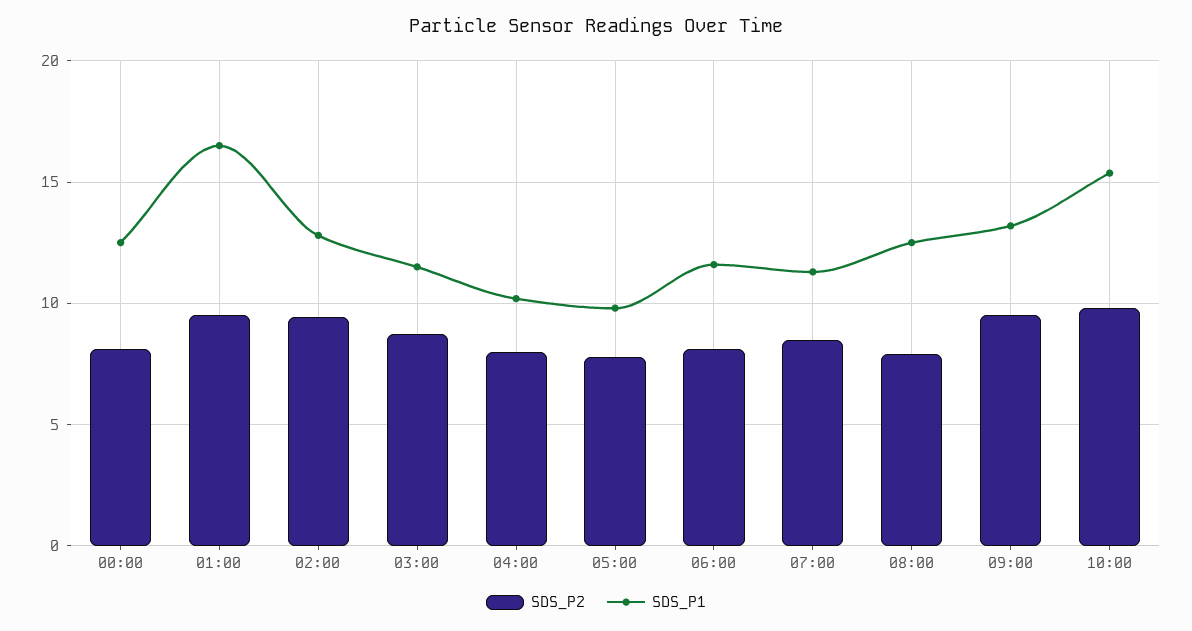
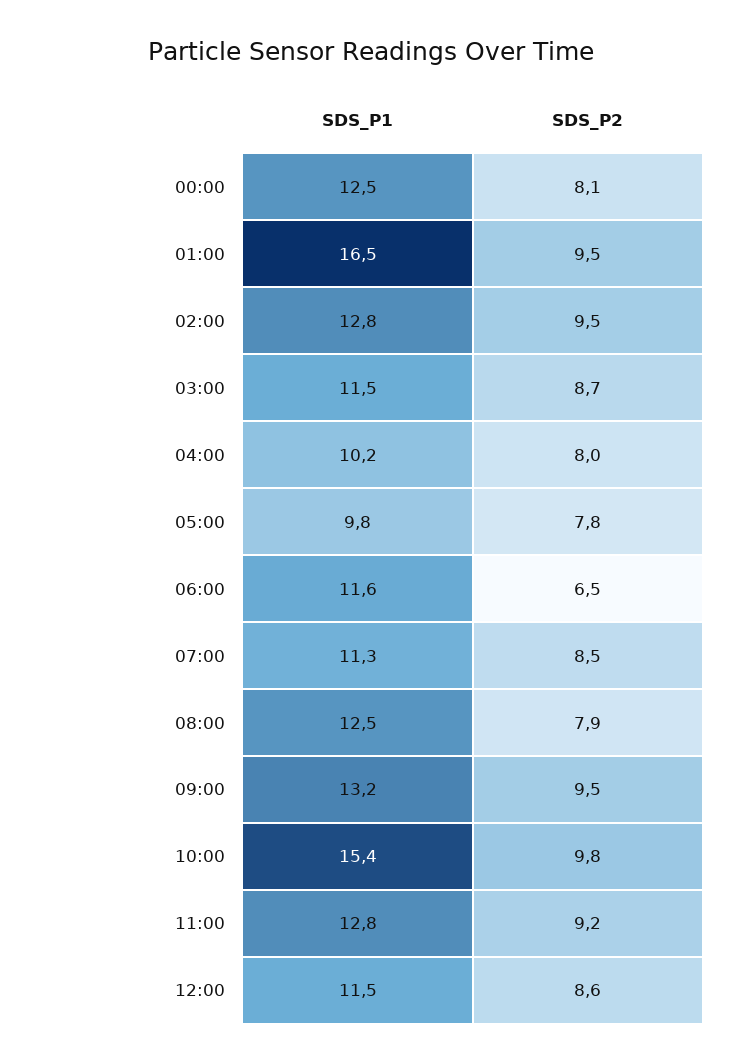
SDS_P2, 06:00: 8 -> 6.5
SDS_P1, 11:00: none -> 12.8
SDS_P2, 11:00: none -> 9.2
SDS_P1, 12:00: none -> 11.5
SDS_P2, 12:00: none -> 8.6

